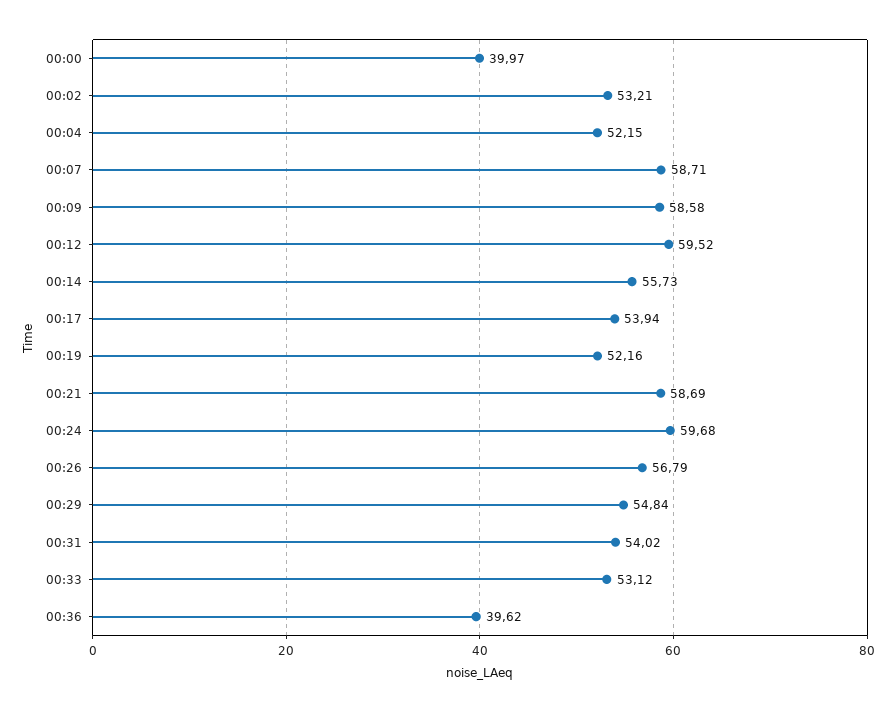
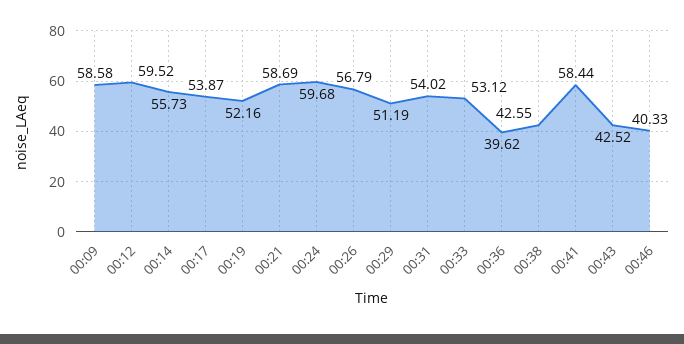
00:00: 39.97 -> none
00:02: 53.21 -> none
00:04: 52.15 -> none
00:07: 58.71 -> none
00:17: 53.94 -> 53.87
00:29: 54.84 -> 51.19
00:38: none -> 42.55
00:41: none -> 58.44
00:43: none -> 42.52
00:46: none -> 40.33

